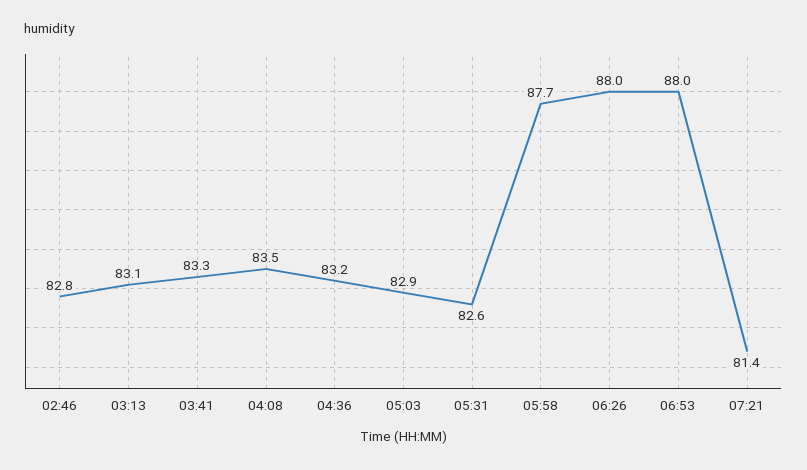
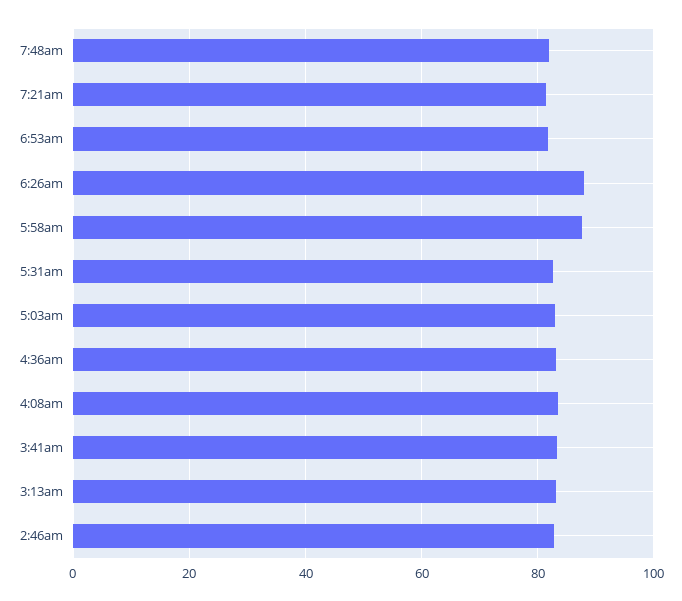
06:53: 88 -> 82
7:48am: none -> 82

